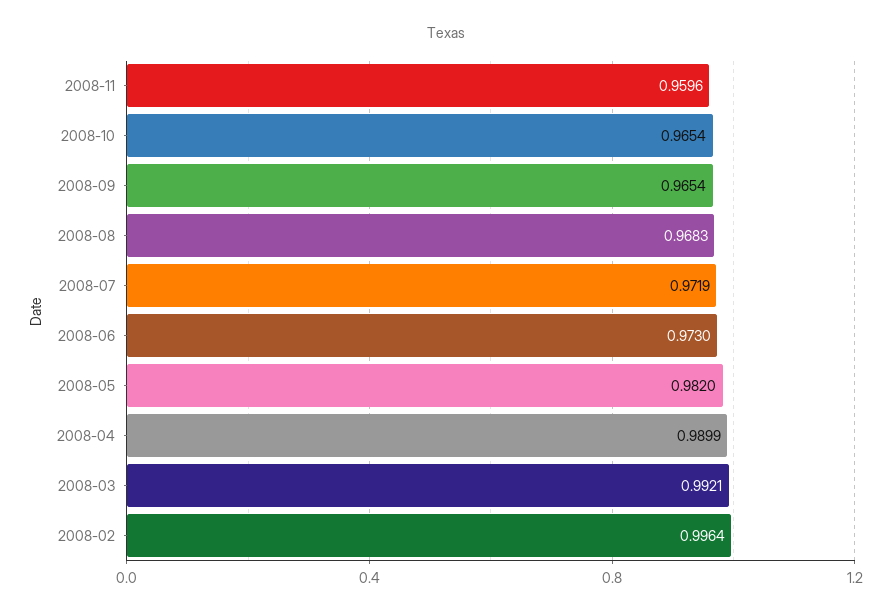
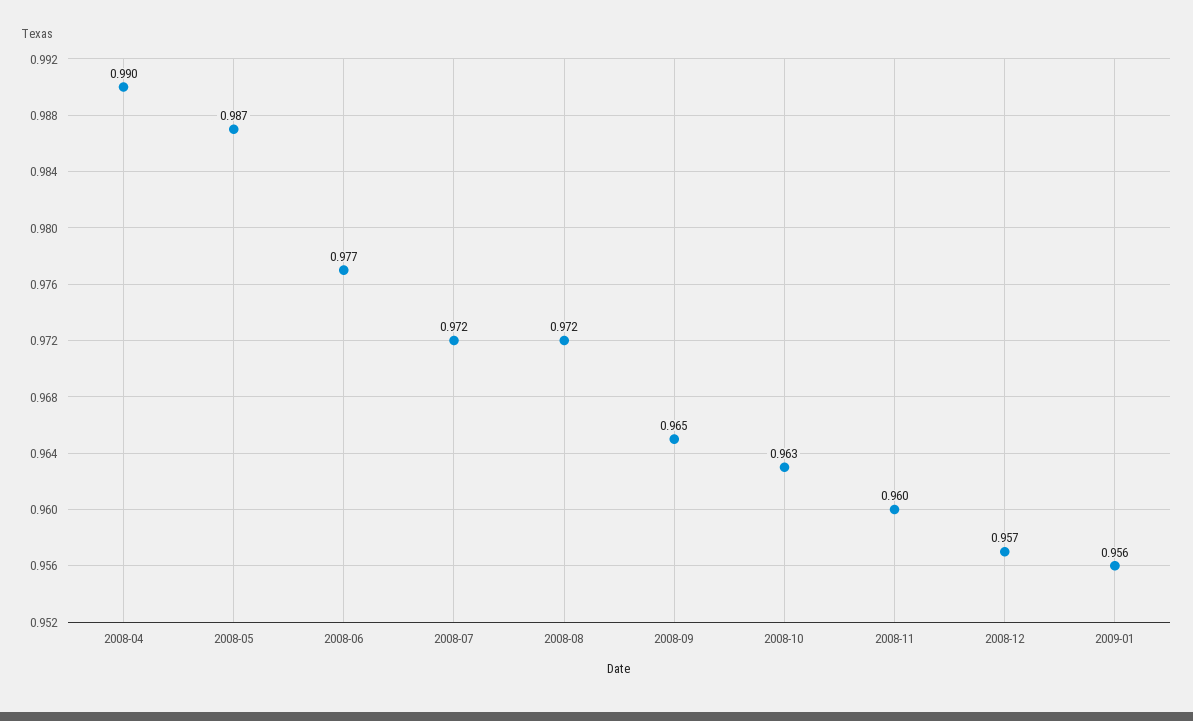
2008-10: 0.9654 -> 0.963
2008-08: 0.9683 -> 0.972
2008-06: 0.973 -> 0.977
2008-05: 0.982 -> 0.987
2008-03: 0.9921 -> none
2008-02: 0.9964 -> none
2008-12: none -> 0.957
2009-01: none -> 0.956

